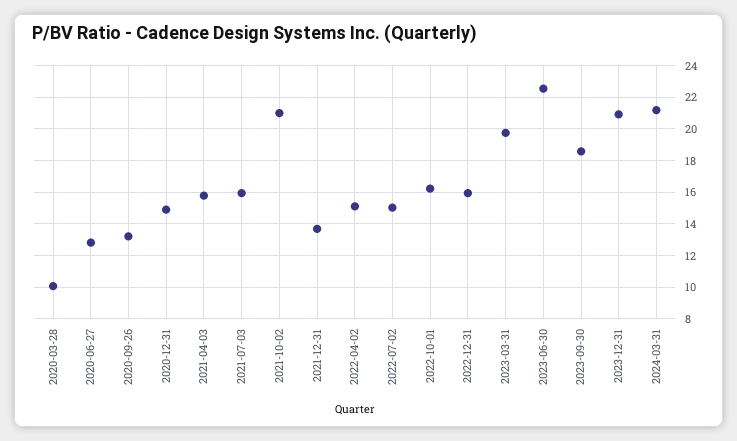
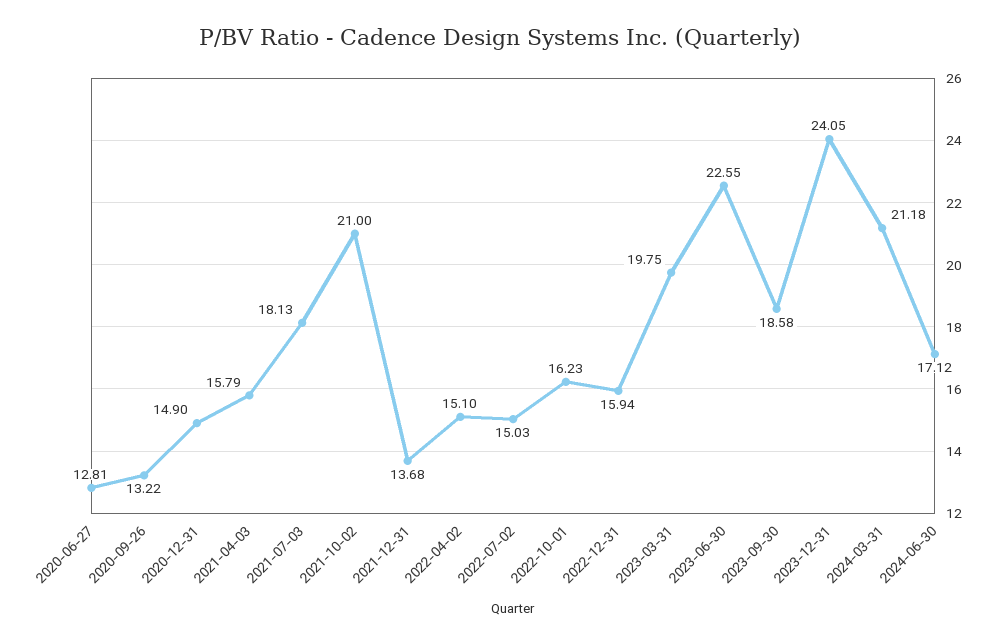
2020-03-28: 10 -> none
2021-07-03: 16 -> 18.13
2023-12-31: 21 -> 24.05
2024-06-30: none -> 17.12

